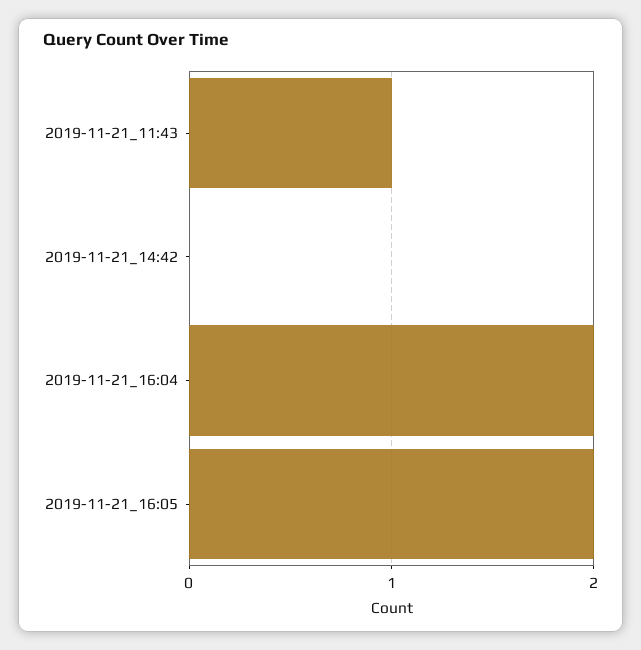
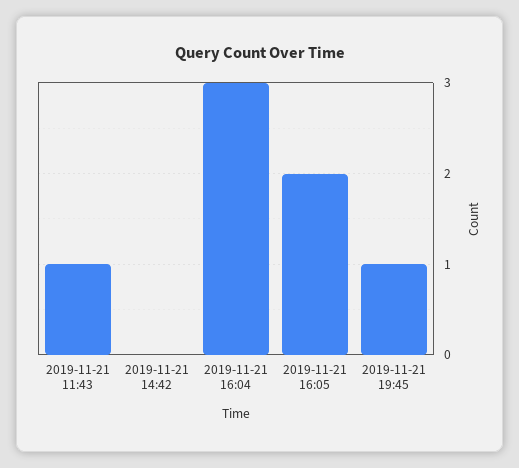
2019-11-21_16:04: 2 -> 3
2019-11-21 19:45: none -> 1

